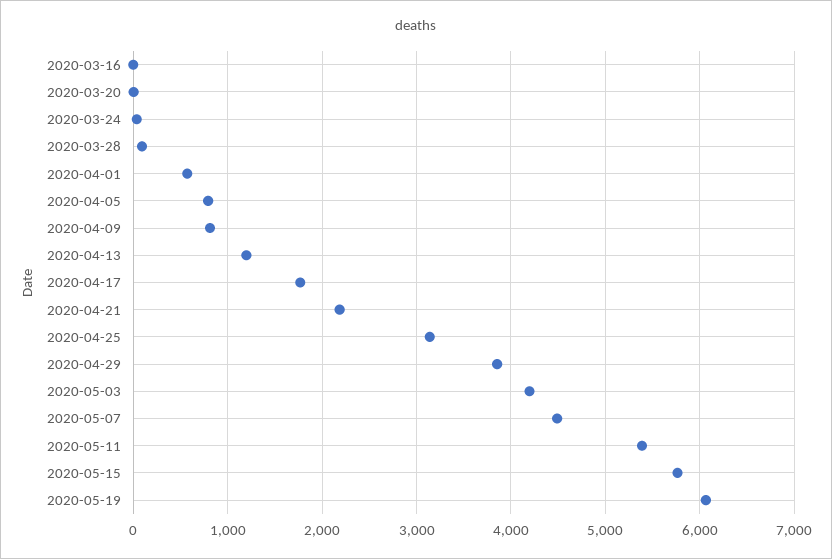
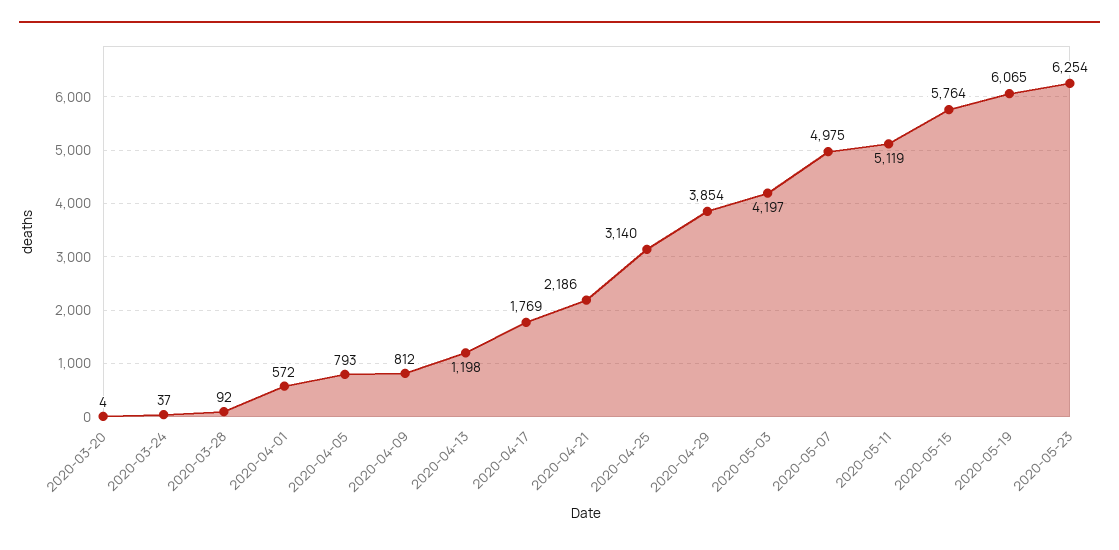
2020-03-16: 0 -> none
2020-05-07: 4500 -> 4975
2020-05-11: 5400 -> 5119
2020-05-23: none -> 6254

